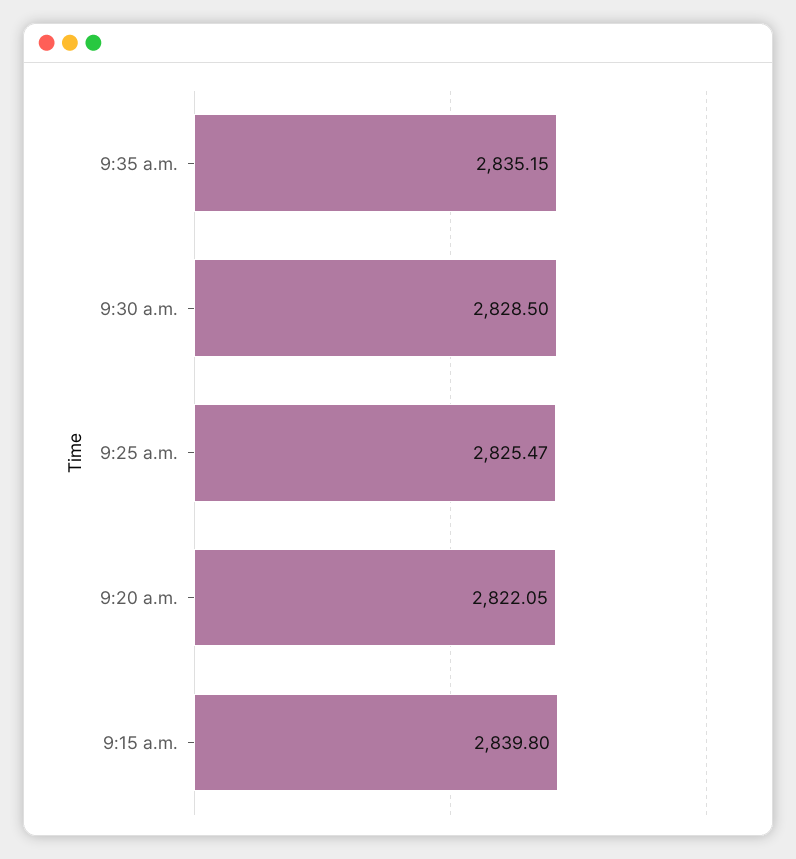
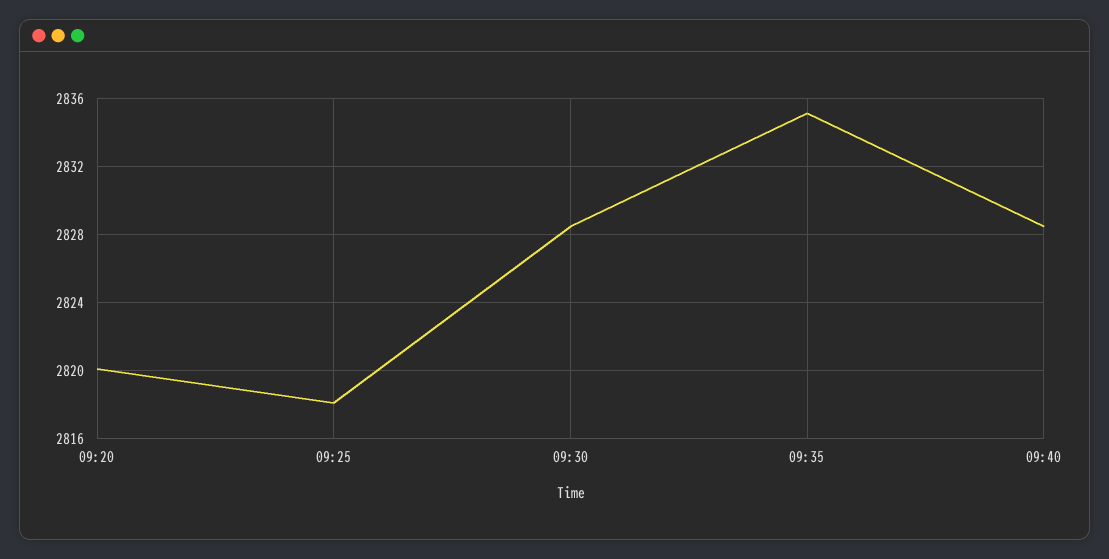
9:25 a.m.: 2825.47 -> 2818
9:20 a.m.: 2822.05 -> 2820
9:15 a.m.: 2839.8 -> none
09:40: none -> 2828.5

